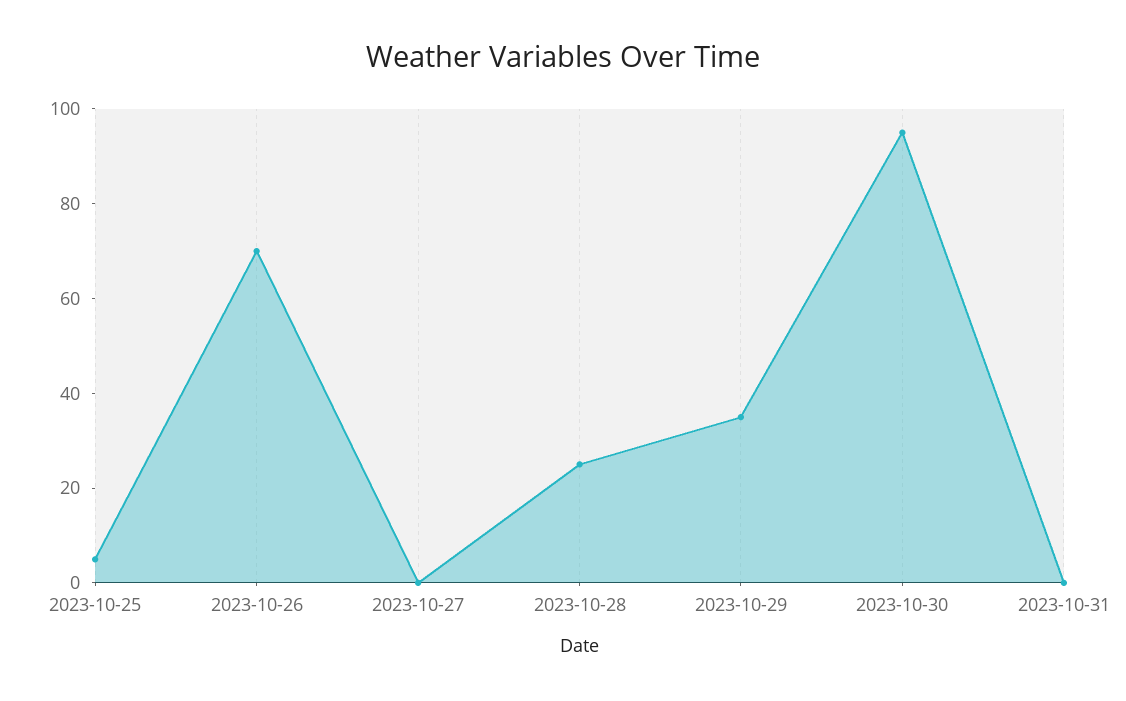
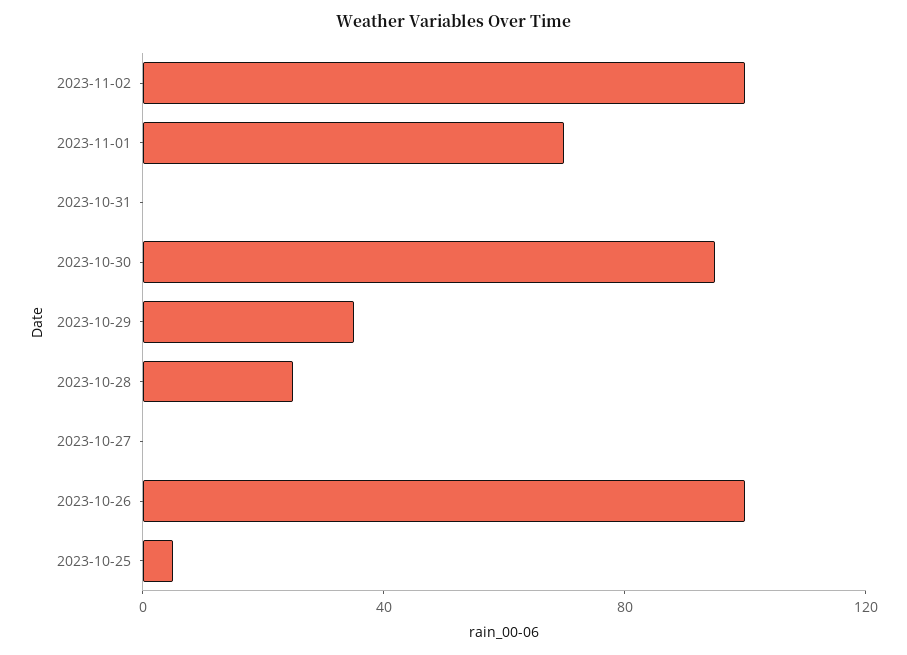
2023-10-26: 70 -> 100
2023-11-02: none -> 100
2023-11-01: none -> 70

